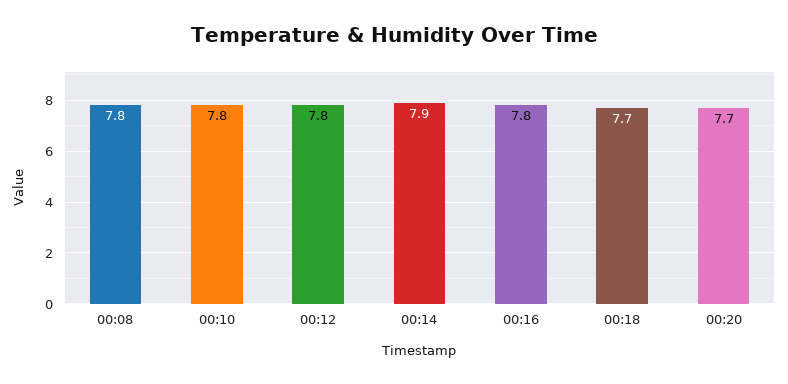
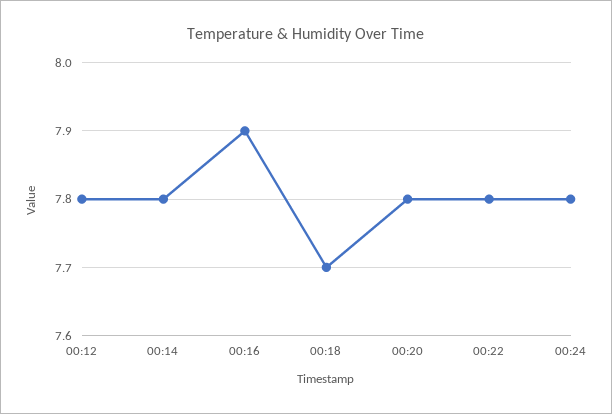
00:08: 7.8 -> none
00:10: 7.8 -> none
00:14: 7.9 -> 7.8
00:16: 7.8 -> 7.9
00:20: 7.7 -> 7.8
00:22: none -> 7.8
00:24: none -> 7.8

